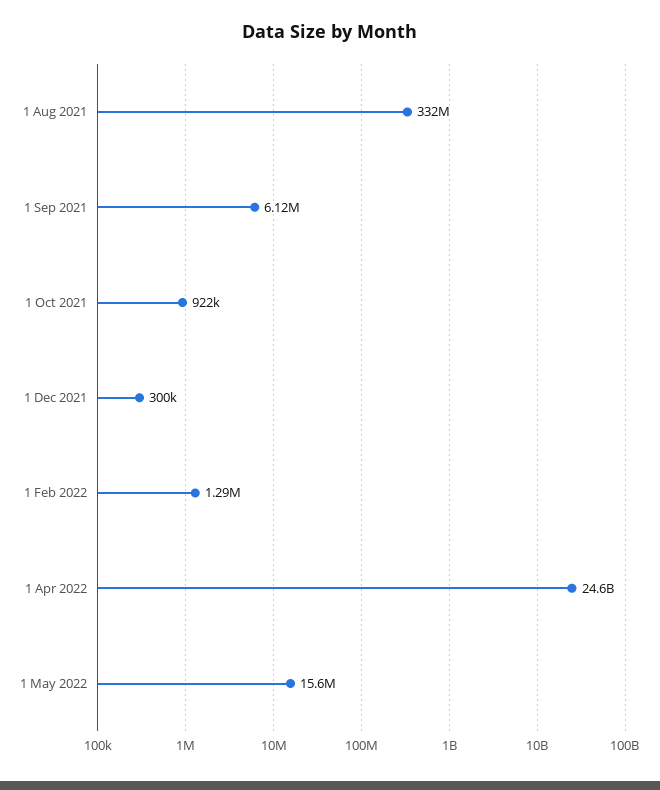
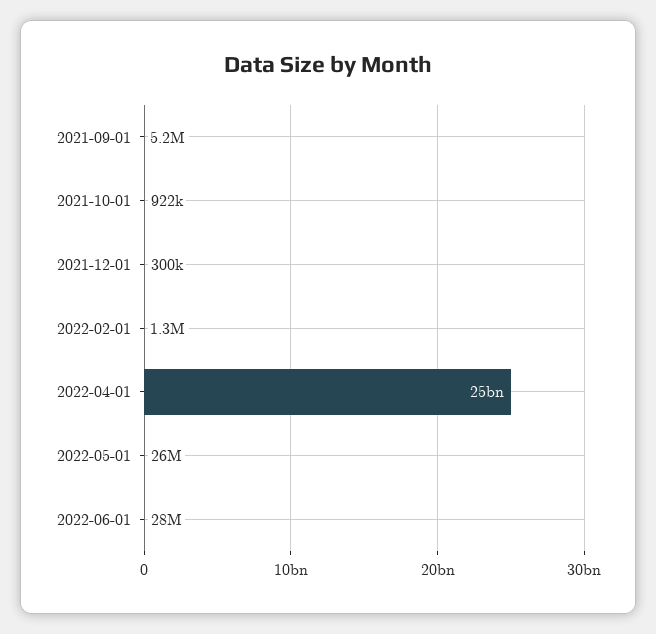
1 Aug 2021: 332000000 -> none
1 Sep 2021: 6120000 -> 5200000
1 May 2022: 15600000 -> 26000000
2022-06-01: none -> 28000000

